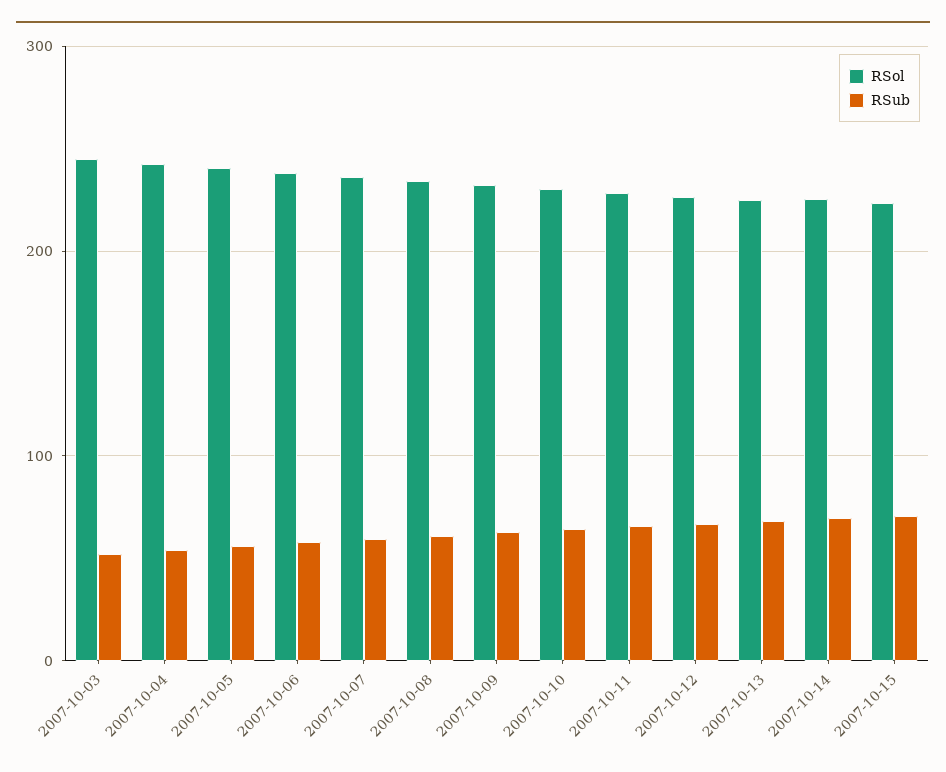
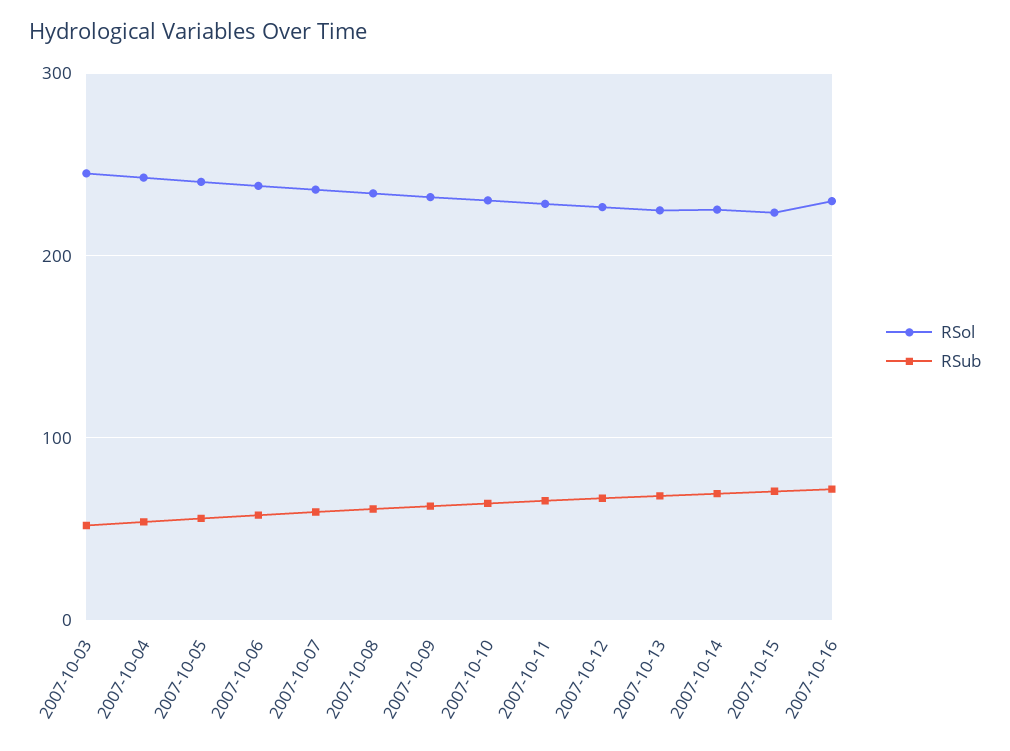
RSol, 2007-10-16: none -> 230
RSub, 2007-10-16: none -> 70

